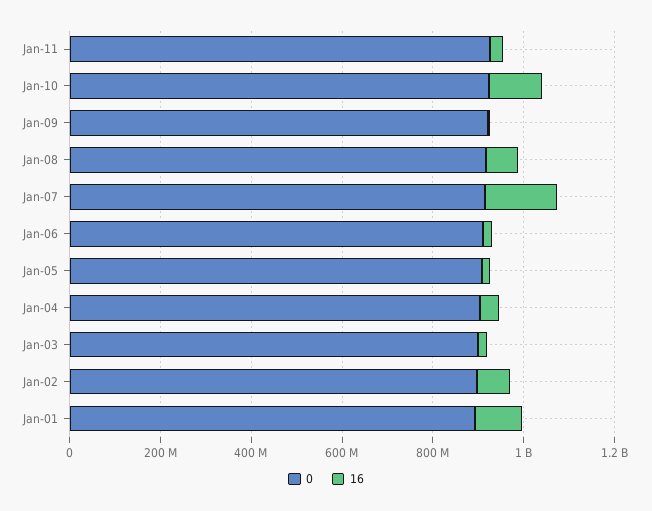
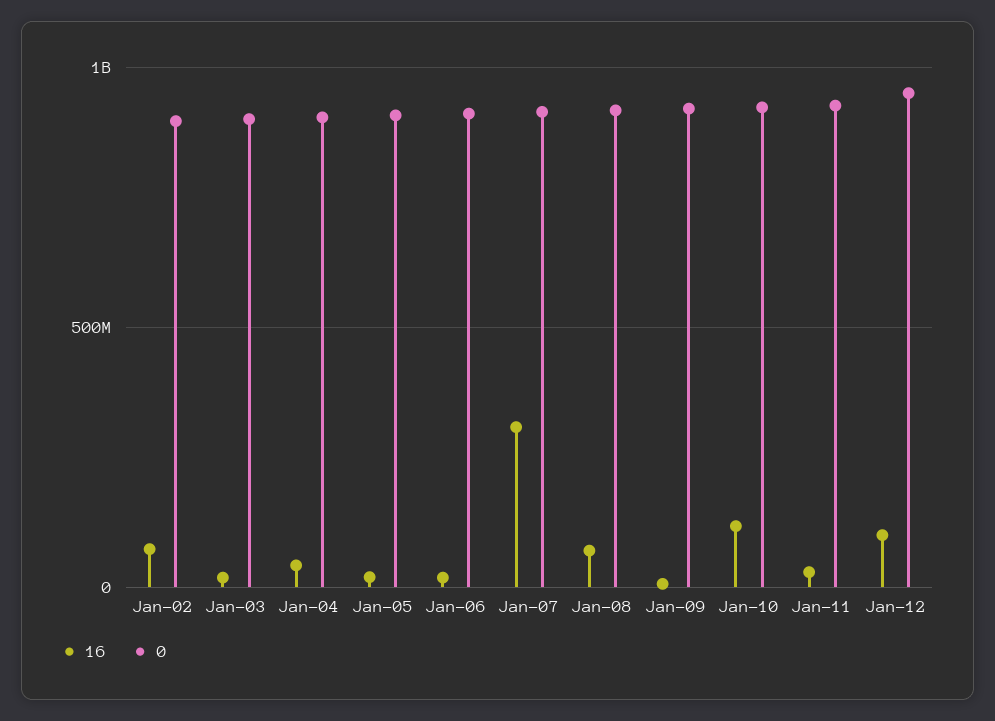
16, Jan-07: 150000000 -> 300000000
0, Jan-01: 900000000 -> none
16, Jan-01: 100000000 -> none
16, Jan-12: none -> 100000000
0, Jan-12: none -> 950000000

